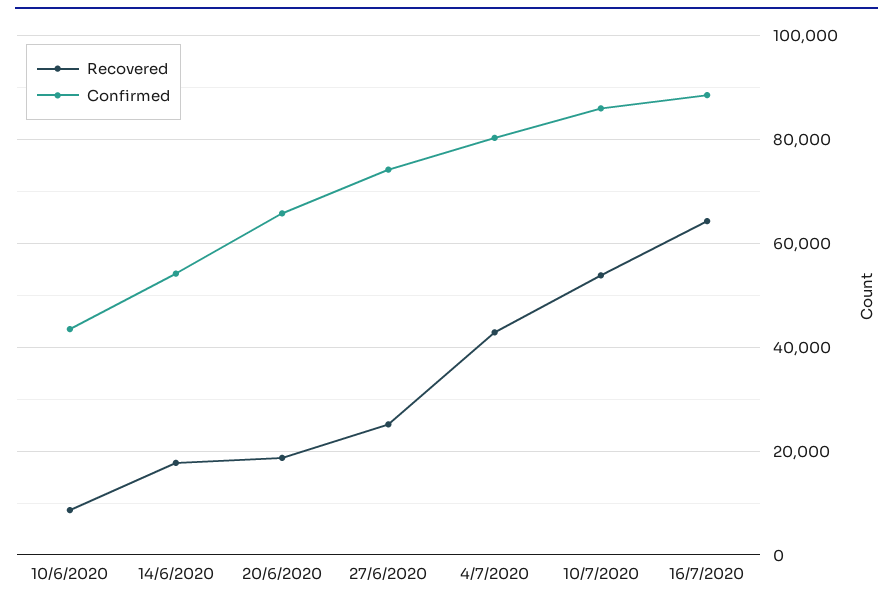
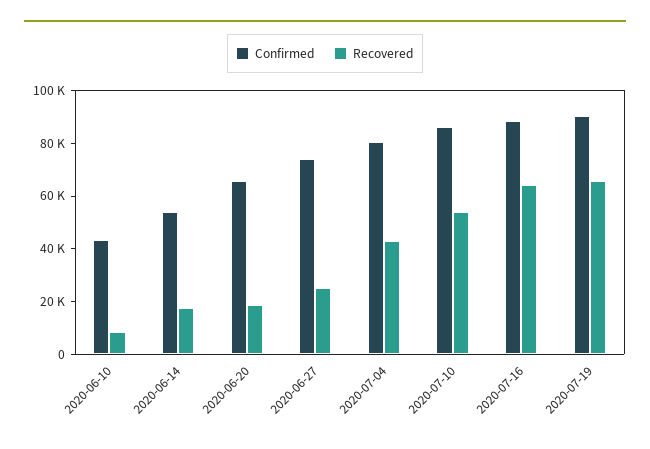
Confirmed, 2020-07-19: none -> 90000
Recovered, 2020-07-19: none -> 65000

